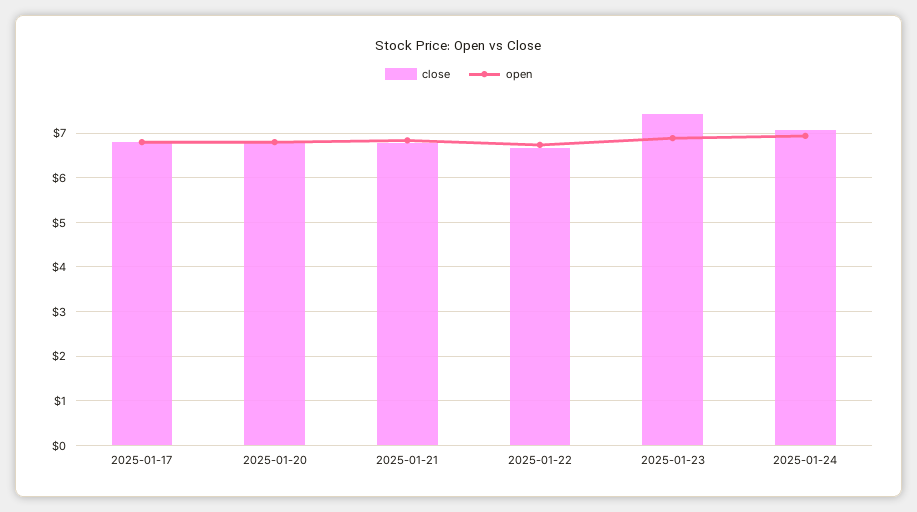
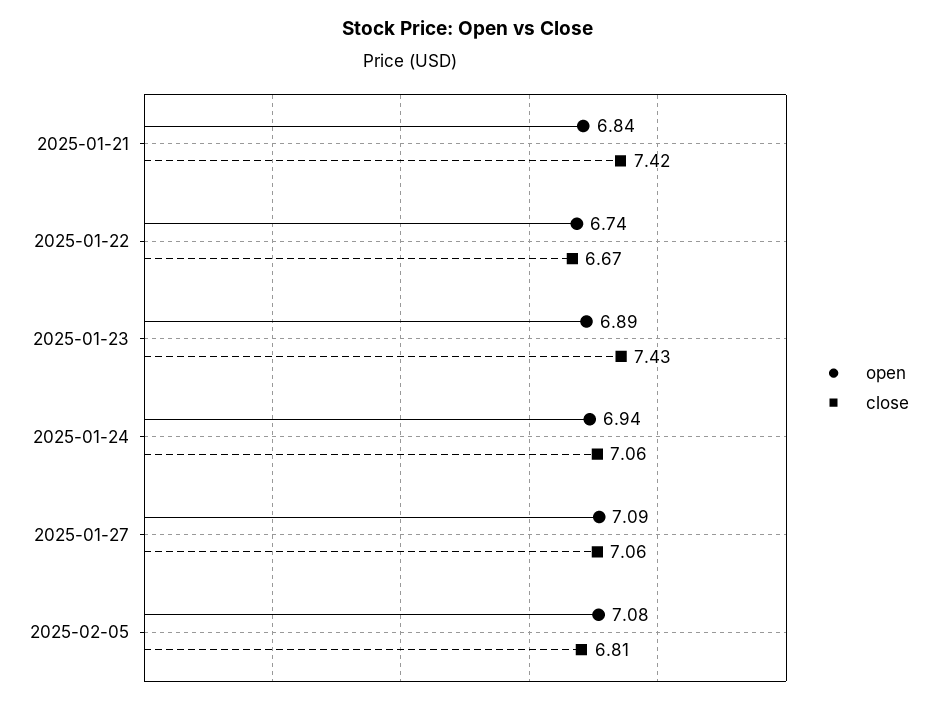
close, 2025-01-17: 6.8 -> none
open, 2025-01-17: 6.8 -> none
close, 2025-01-20: 6.8 -> none
open, 2025-01-20: 6.8 -> none
close, 2025-01-21: 6.8 -> 7.42
open, 2025-01-27: none -> 7.09
close, 2025-01-27: none -> 7.06
open, 2025-02-05: none -> 7.08
close, 2025-02-05: none -> 6.81

